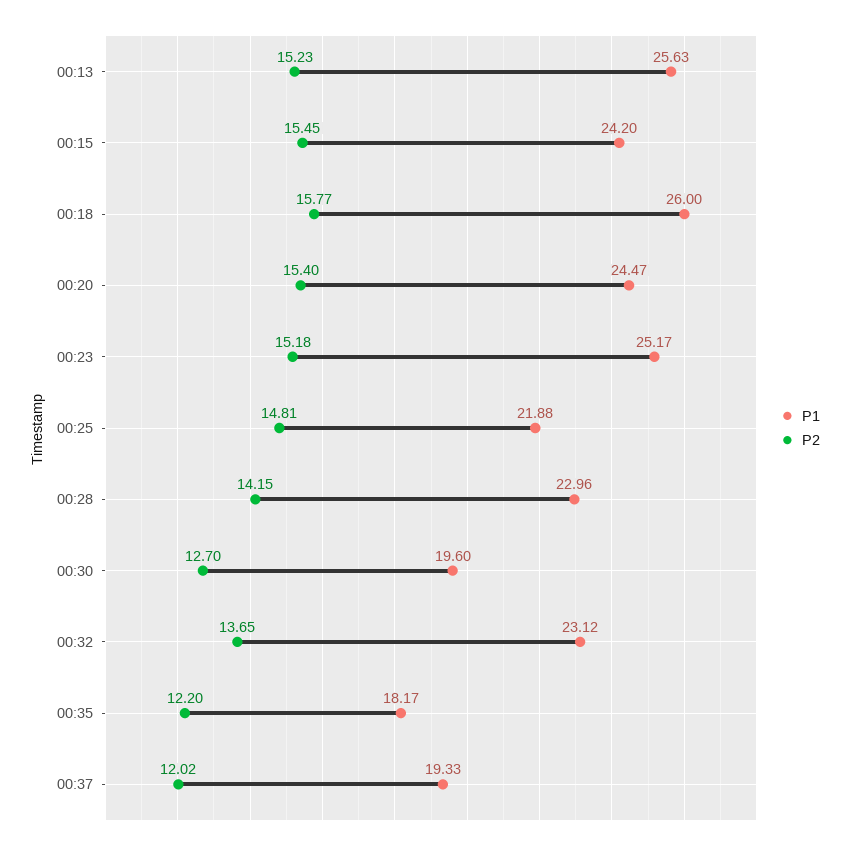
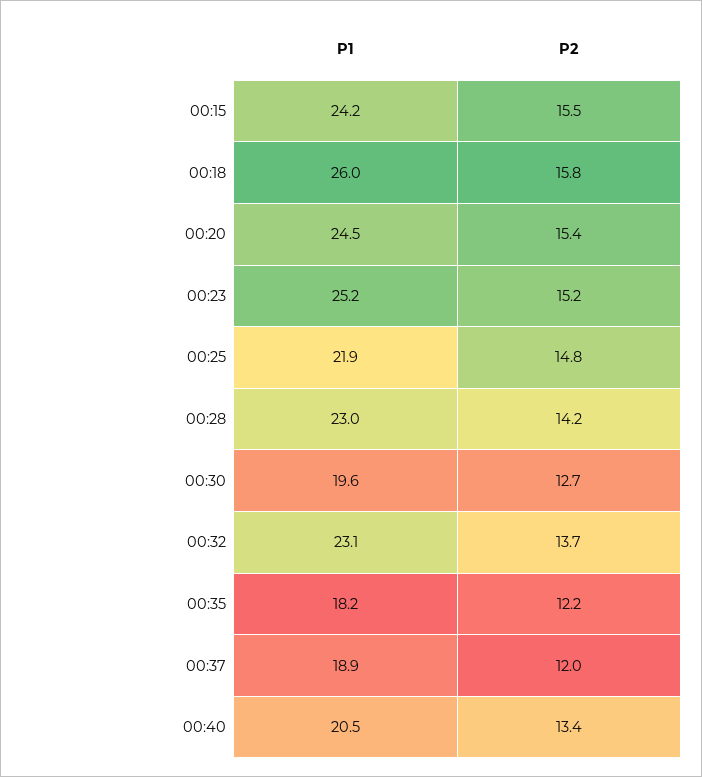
P1, 00:13: 25.63 -> none
P2, 00:13: 15.23 -> none
P1, 00:37: 19.33 -> 18.9
P1, 00:40: none -> 20.5
P2, 00:40: none -> 13.4

